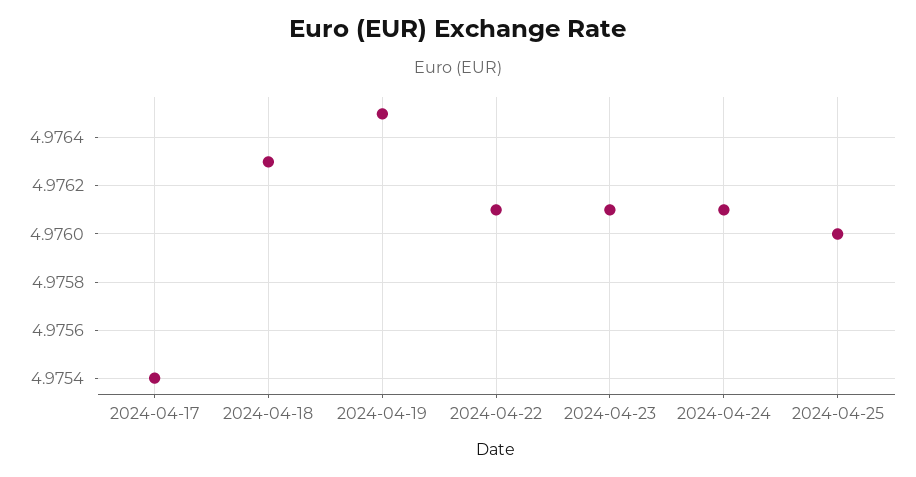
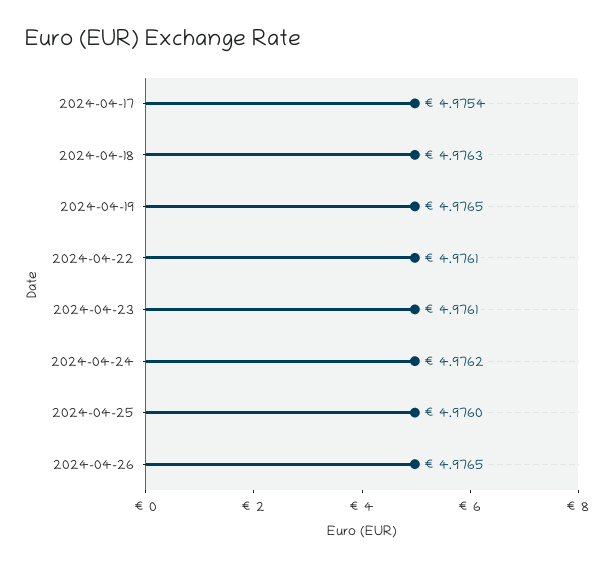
2024-04-24: 4.9761 -> 4.9762
2024-04-26: none -> 4.9765

